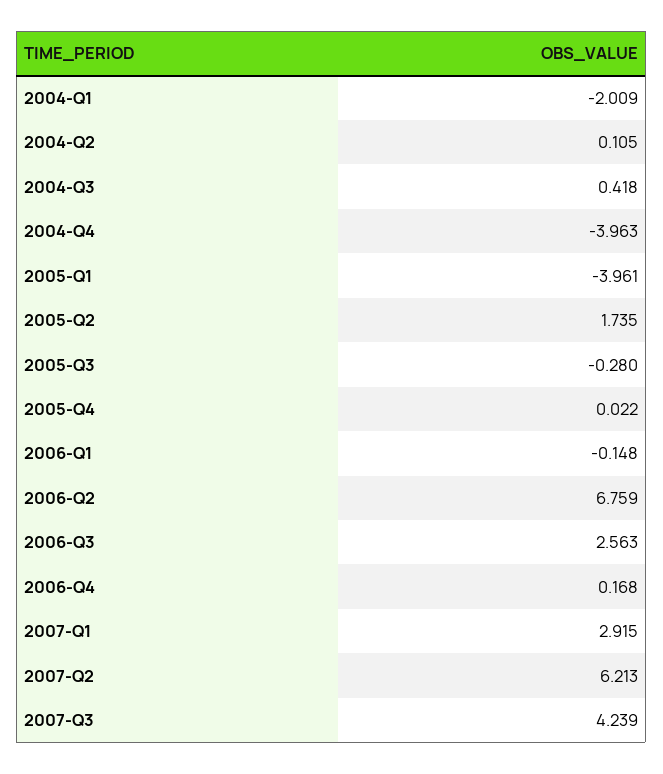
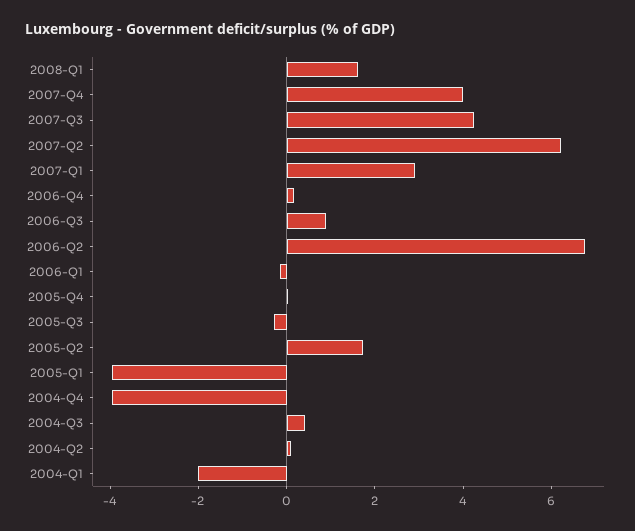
2006-Q3: 2.563 -> 1
2008-Q1: none -> 1.5
2007-Q4: none -> 4

